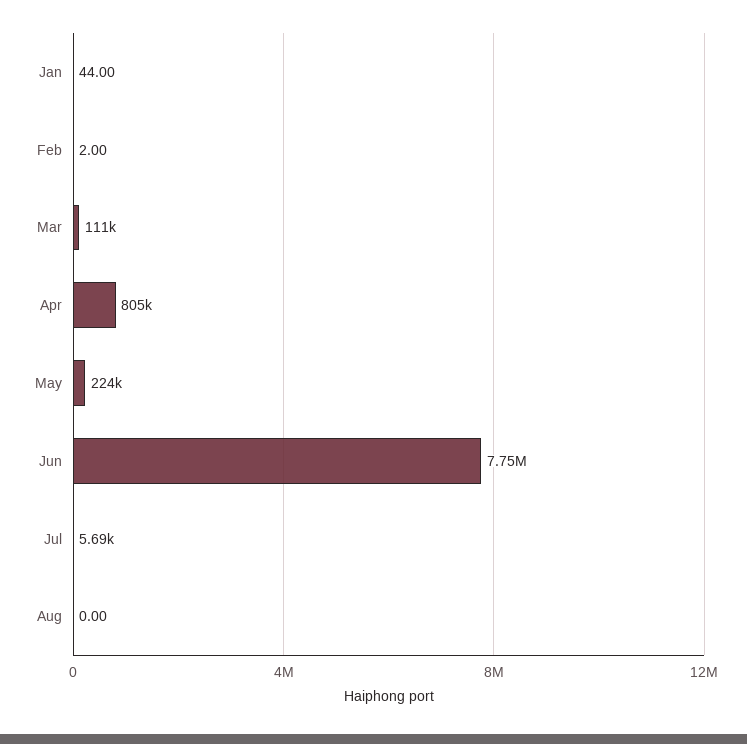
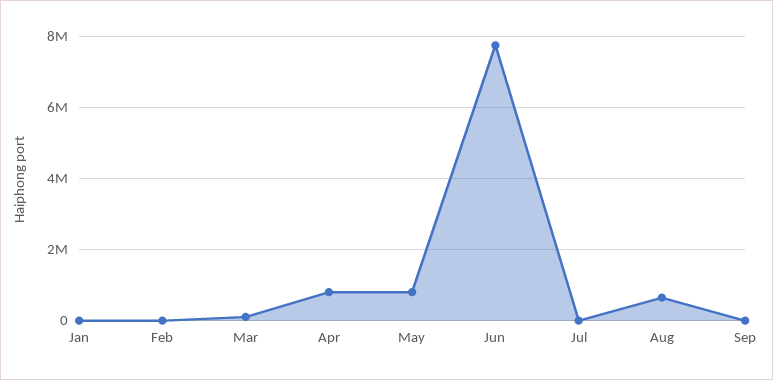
May: 224000 -> 800000
Aug: 0 -> 600000
Sep: none -> 0

